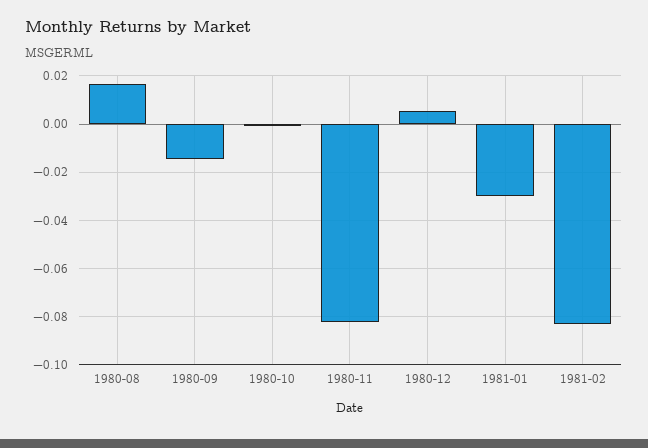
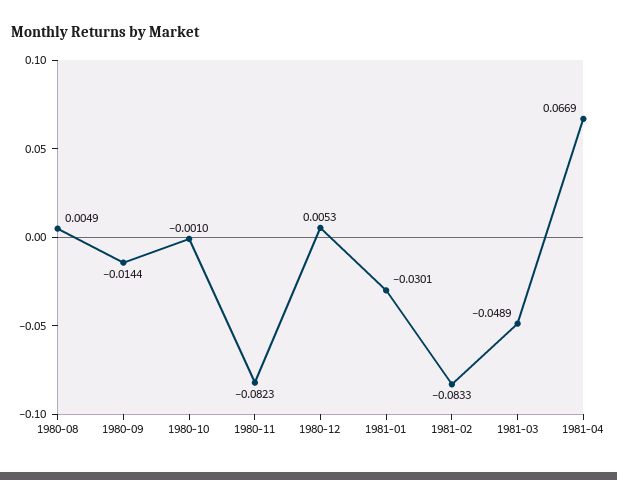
1980-08: 0.0175 -> 0.0049
1981-03: none -> -0.0489
1981-04: none -> 0.0669

